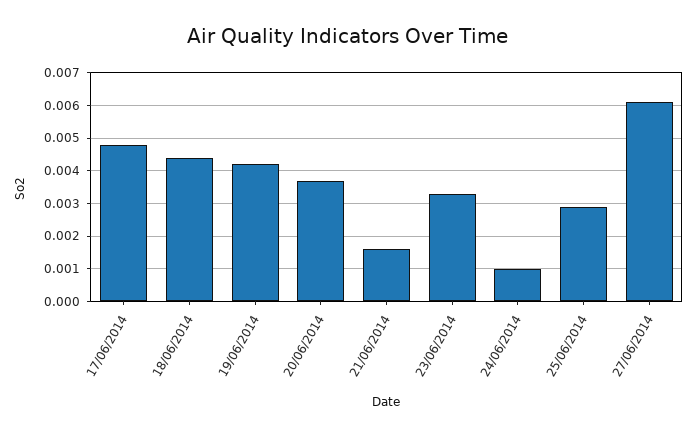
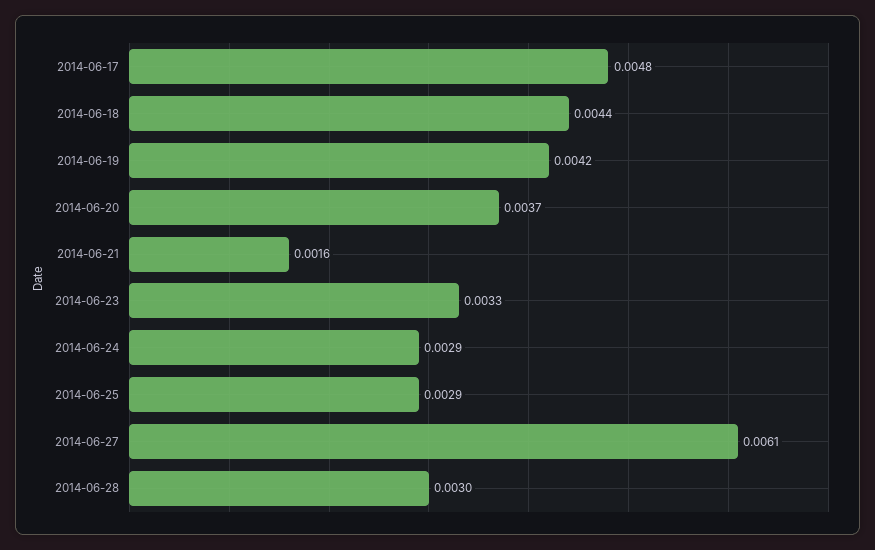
24/06/2014: 0.001 -> 0.0029
2014-06-28: none -> 0.003

